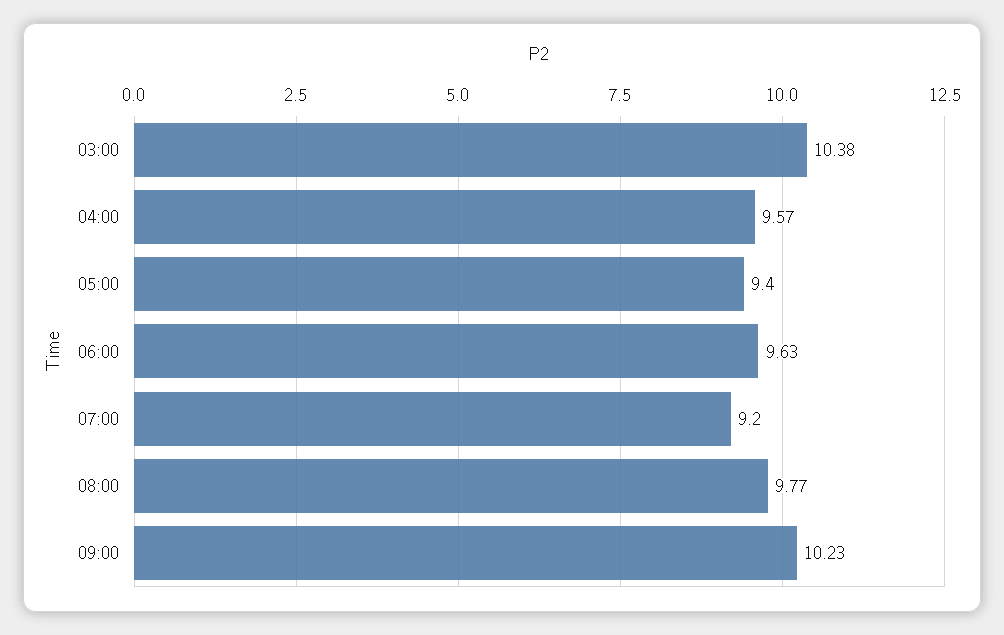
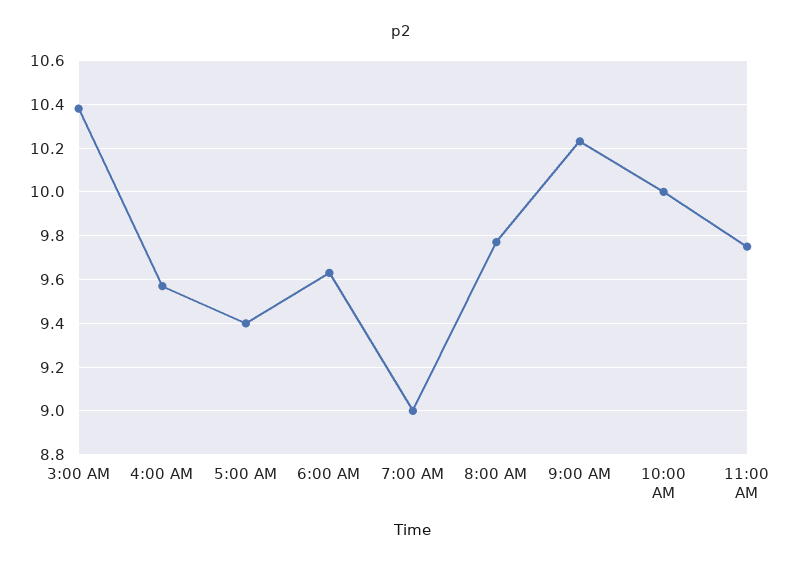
07:00: 9.2 -> 9
10:00 AM: none -> 10
11:00 AM: none -> 9.75

